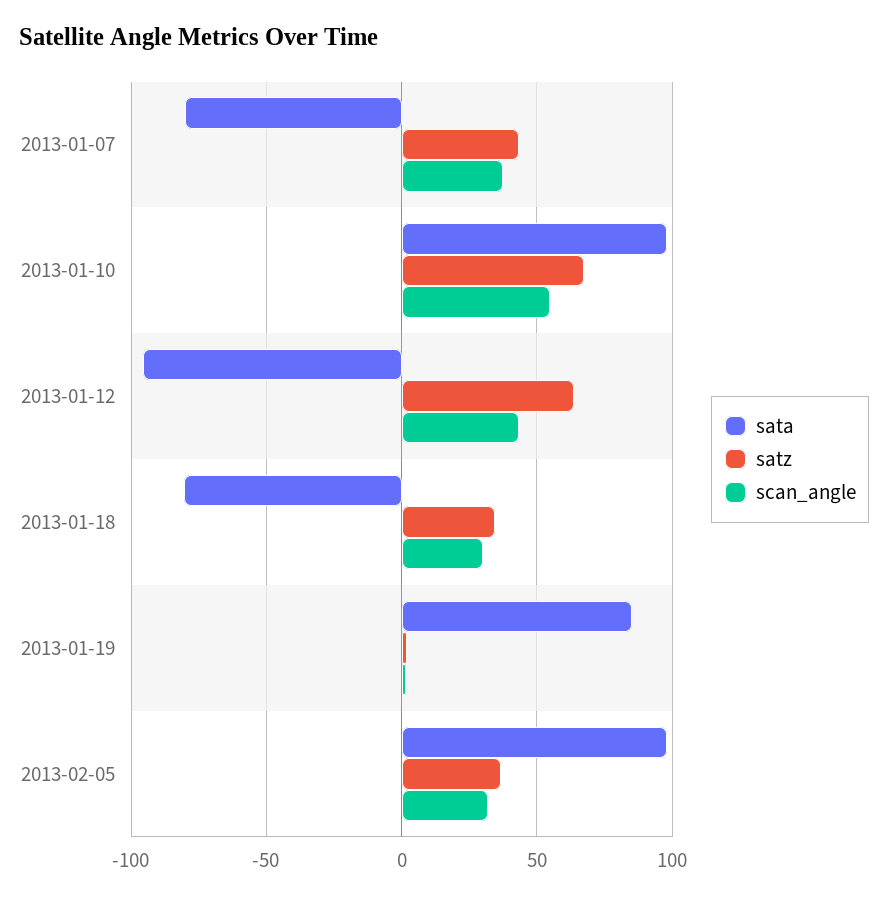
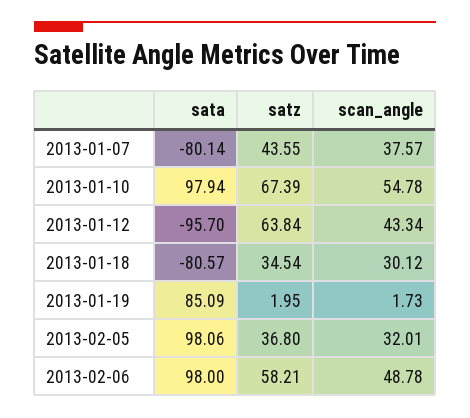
sata, 2013-02-06: none -> 98
satz, 2013-02-06: none -> 58.21
scan_angle, 2013-02-06: none -> 48.78

